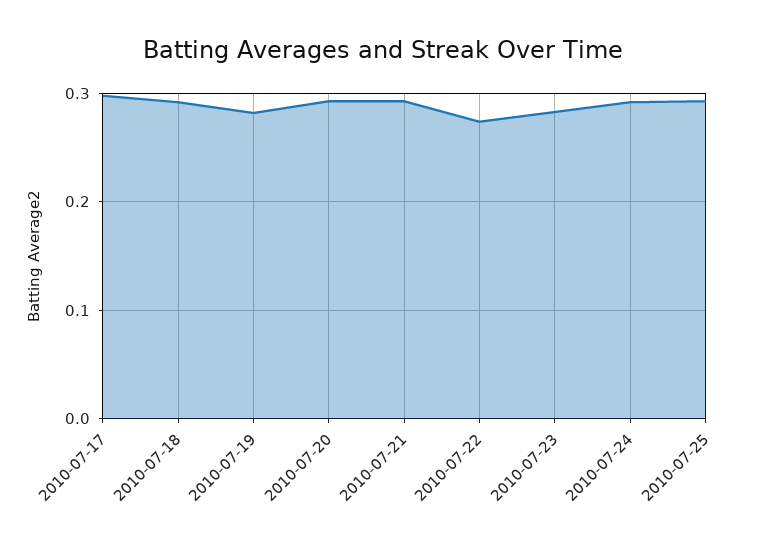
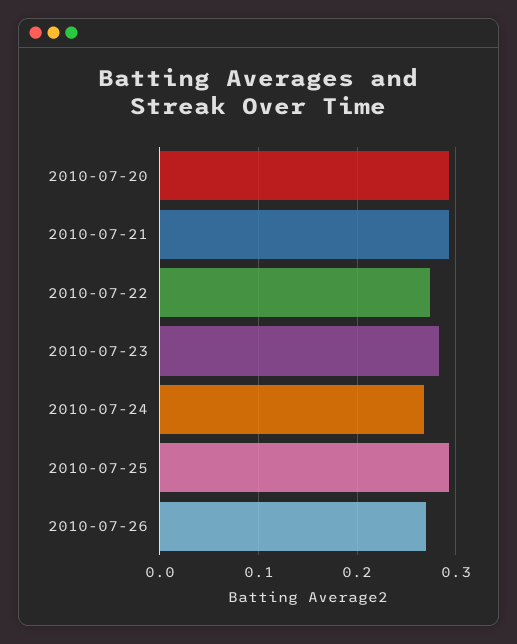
2010-07-17: 0.3 -> none
2010-07-18: 0.29 -> none
2010-07-19: 0.28 -> none
2010-07-24: 0.29 -> 0.27
2010-07-26: none -> 0.27

